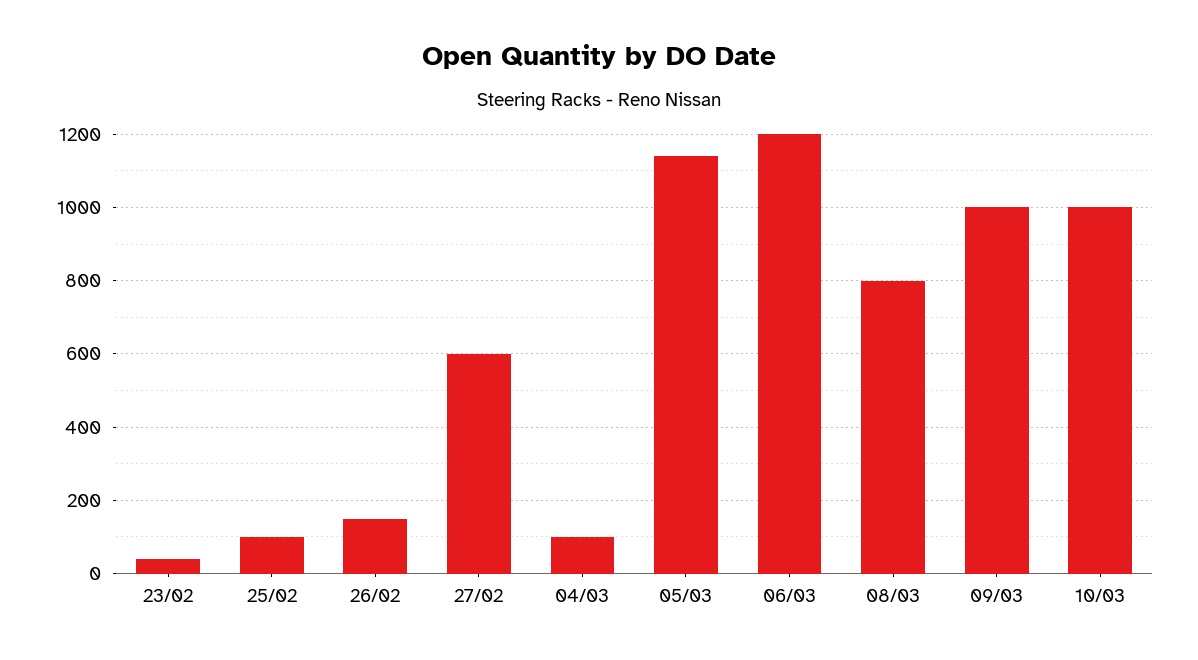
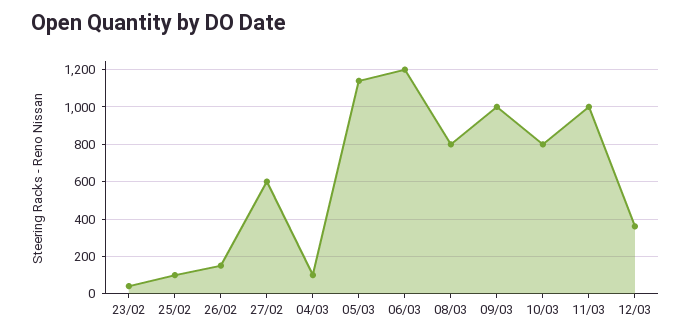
10/03: 1000 -> 800
11/03: none -> 1000
12/03: none -> 350

